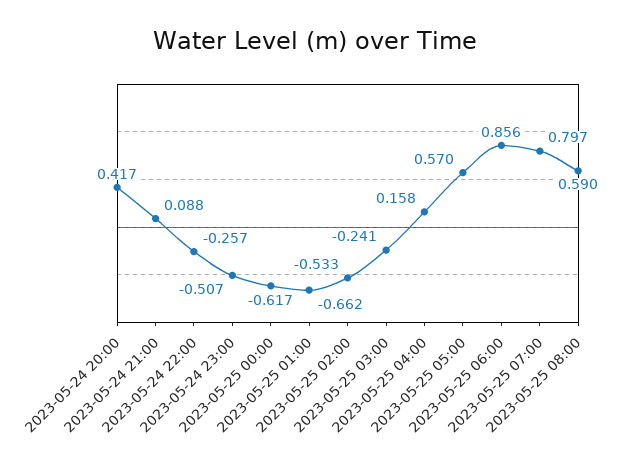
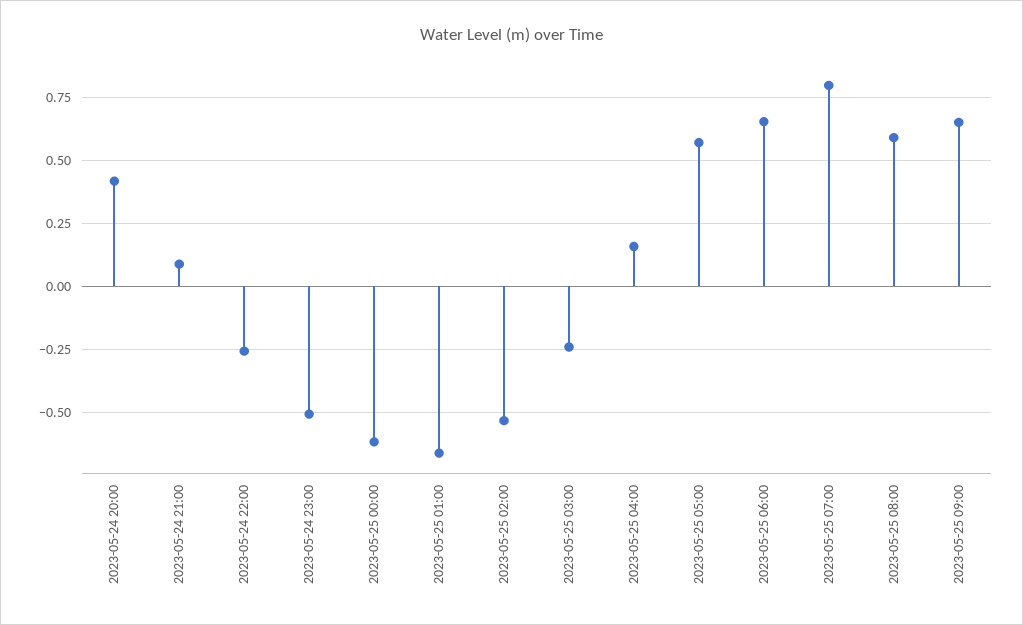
2023-05-25 06:00: 0.856 -> 0.65
2023-05-25 09:00: none -> 0.65

